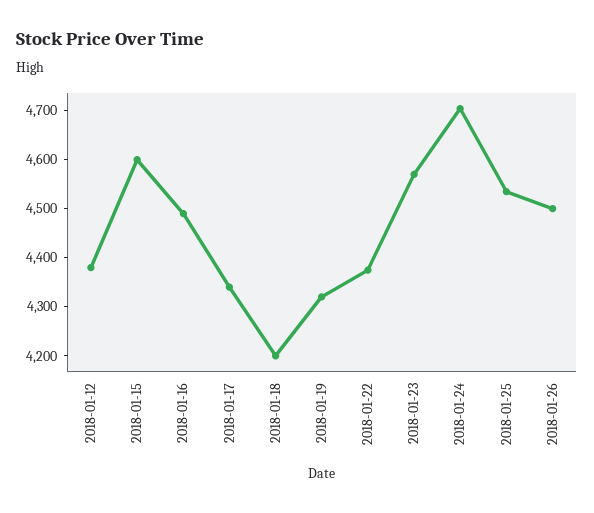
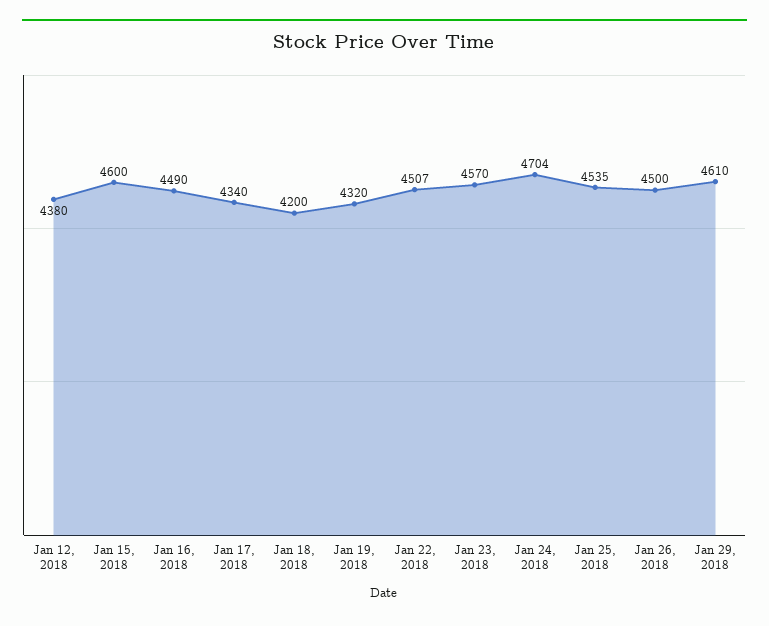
2018-01-22: 4380 -> 4507
Jan 29, 2018: none -> 4610

